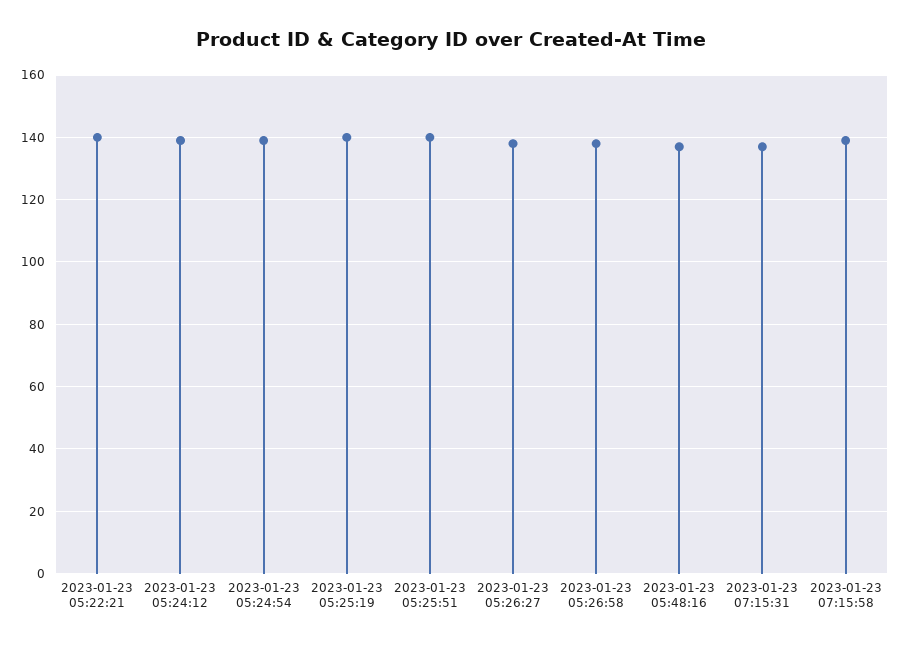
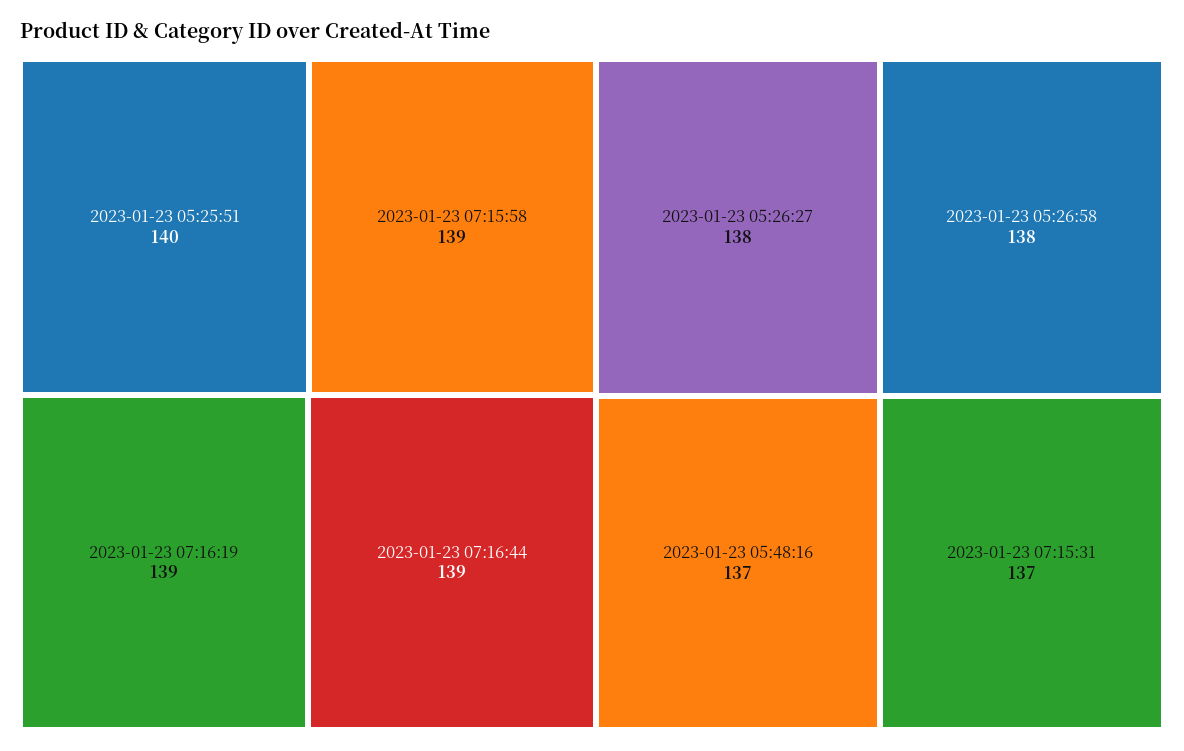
2023-01-23 05:22:21: 140 -> none
2023-01-23 05:24:12: 140 -> none
2023-01-23 05:24:54: 140 -> none
2023-01-23 05:25:19: 140 -> none
2023-01-23 07:16:19: none -> 139
2023-01-23 07:16:44: none -> 139

